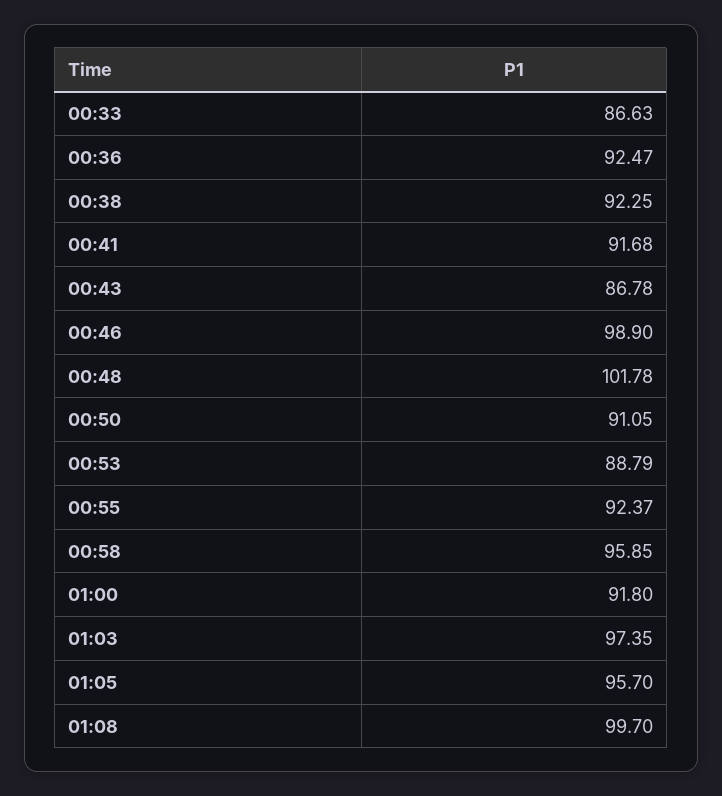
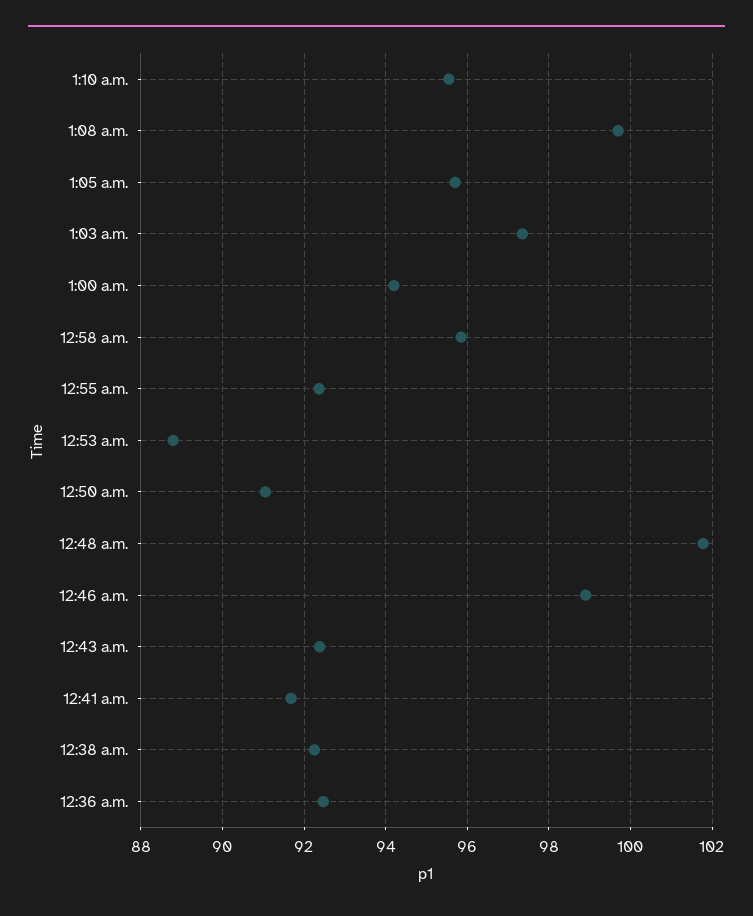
00:33: 86.63 -> none
00:43: 86.78 -> 92.4
01:00: 91.8 -> 94.2
1:10 a.m.: none -> 95.6

